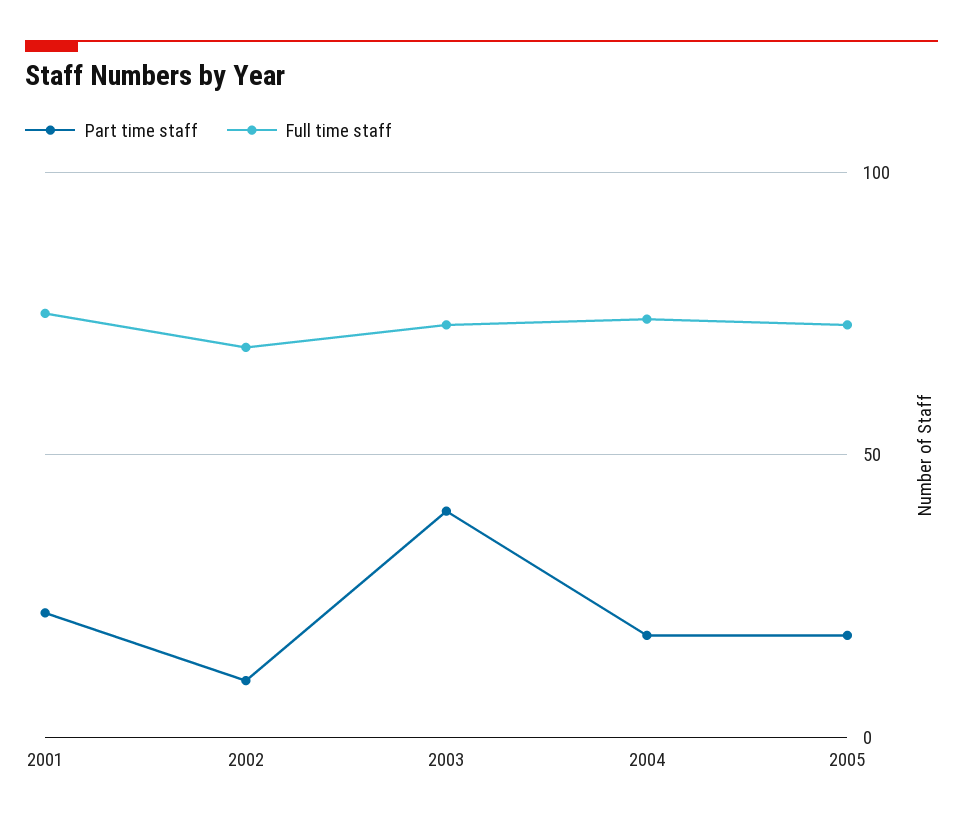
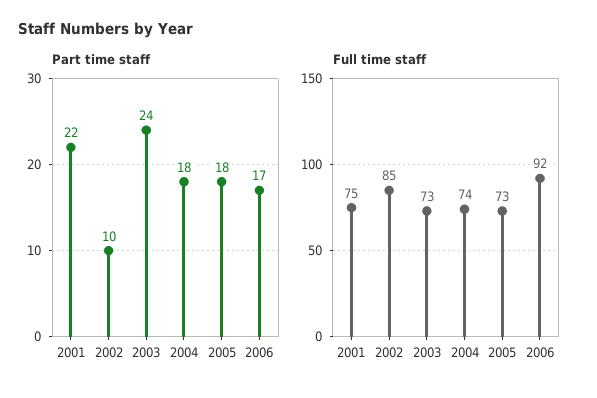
Full time staff, 2002: 70 -> 85
Part time staff, 2003: 40 -> 24
Part time staff, 2006: none -> 17
Full time staff, 2006: none -> 92

